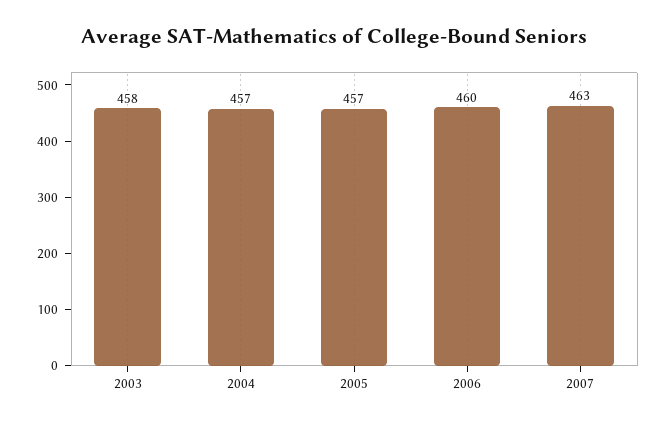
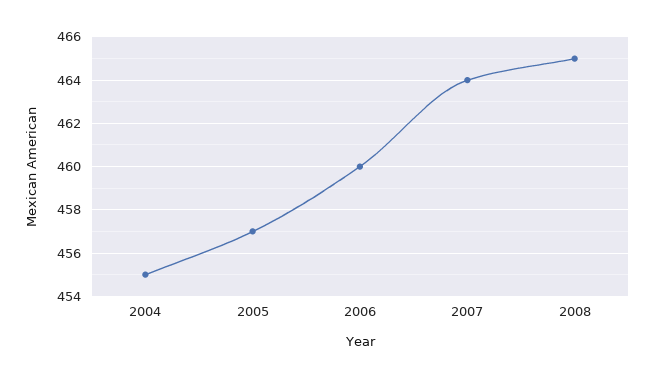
2003: 458 -> none
2004: 457 -> 455
2007: 463 -> 464
2008: none -> 465

